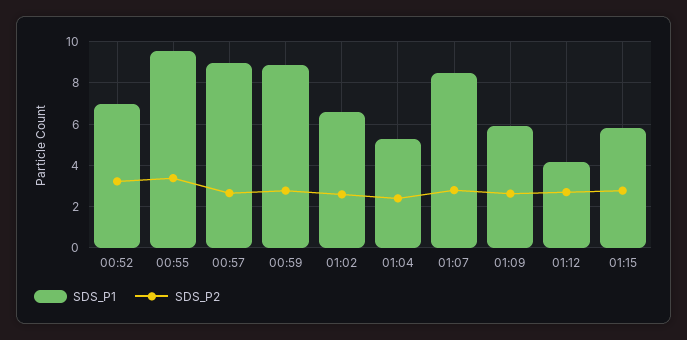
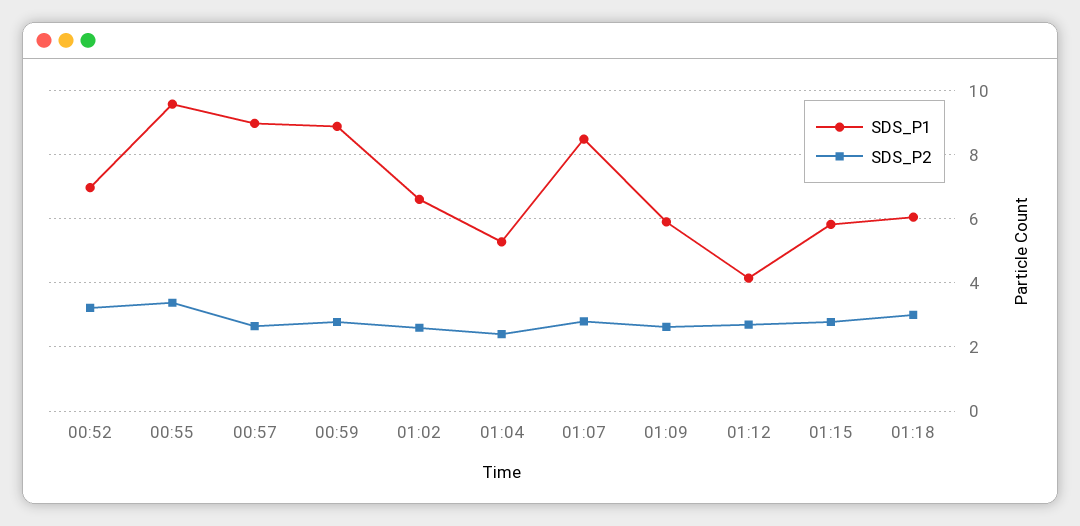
SDS_P1, 01:18: none -> 6
SDS_P2, 01:18: none -> 3

